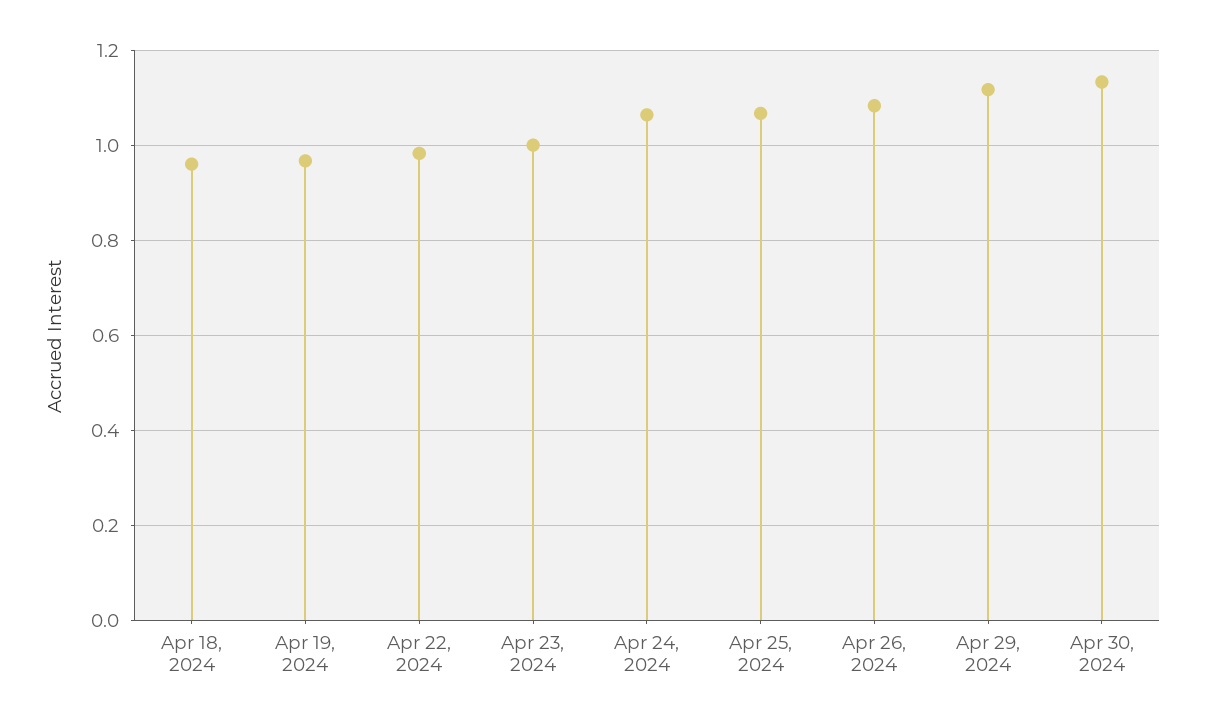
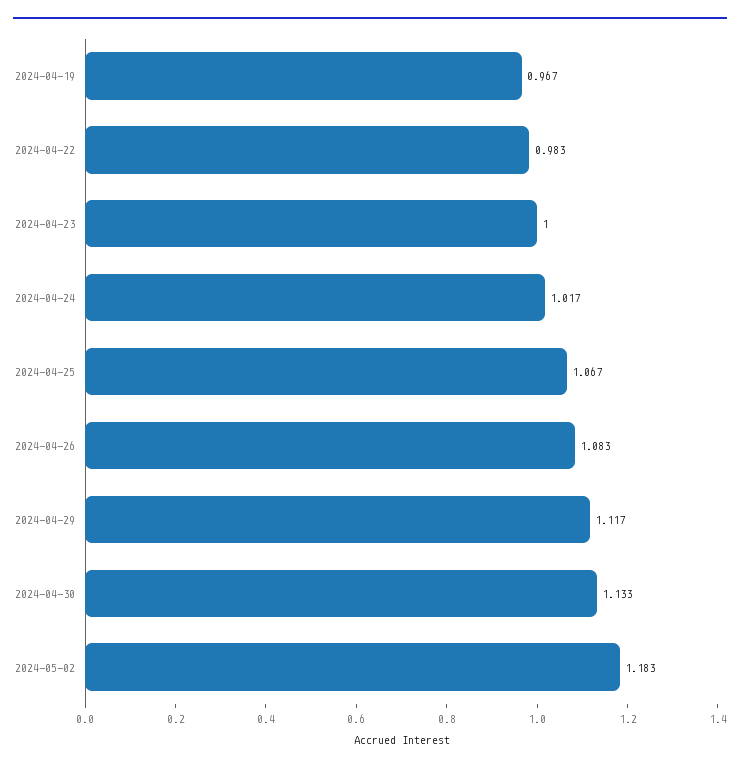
Apr 18, 2024: 0.96 -> none
Apr 24, 2024: 1.06 -> 1.017
2024-05-02: none -> 1.183

